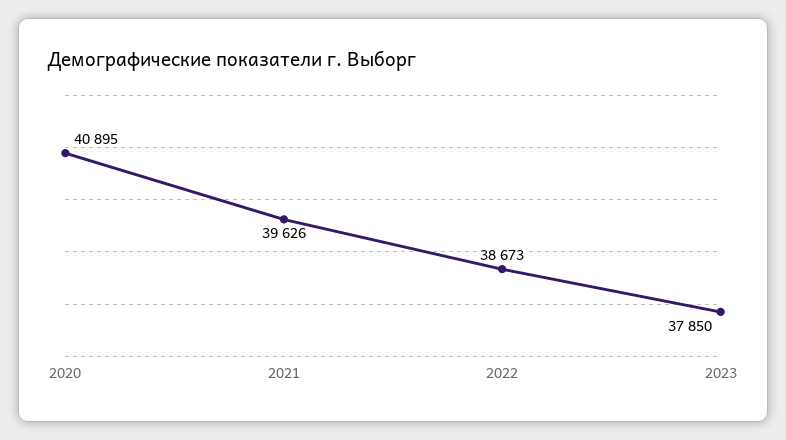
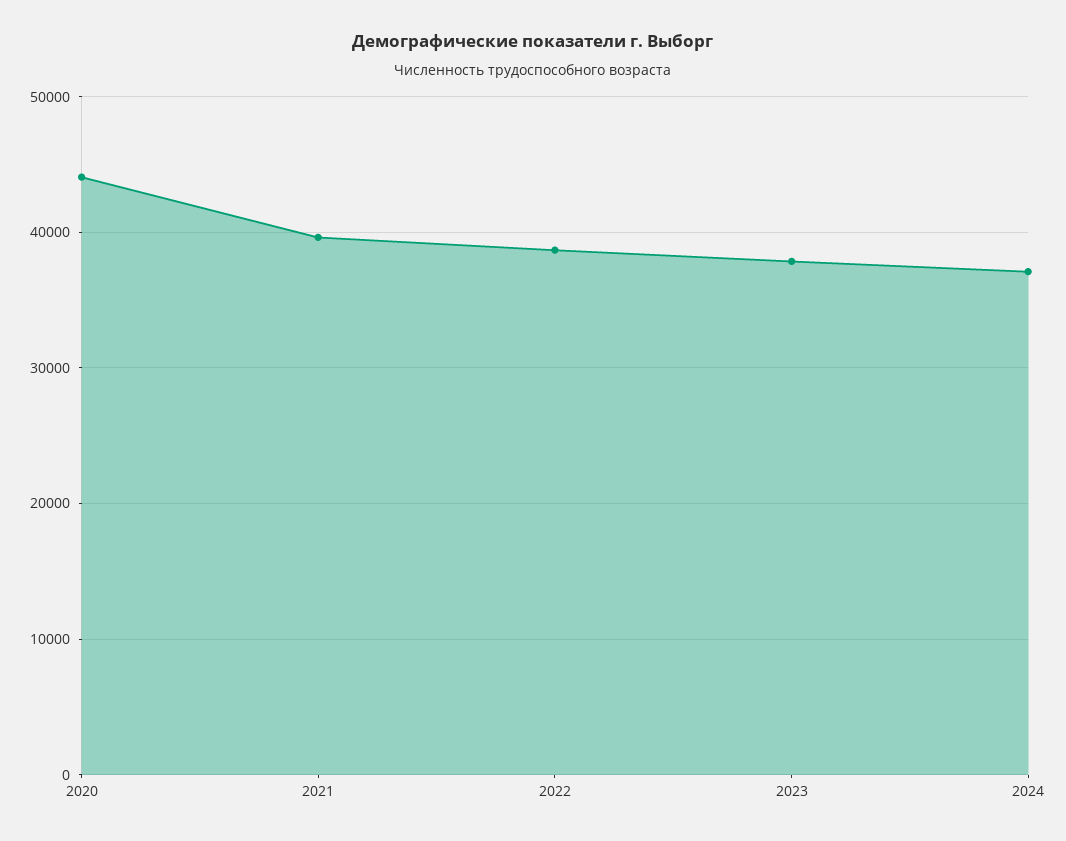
2020: 40895 -> 44000
2024: none -> 37000

